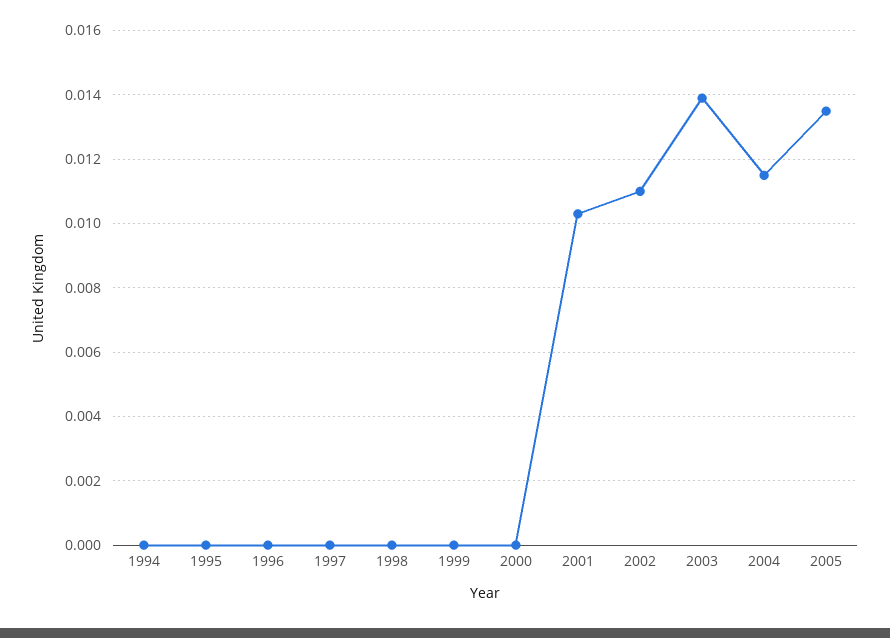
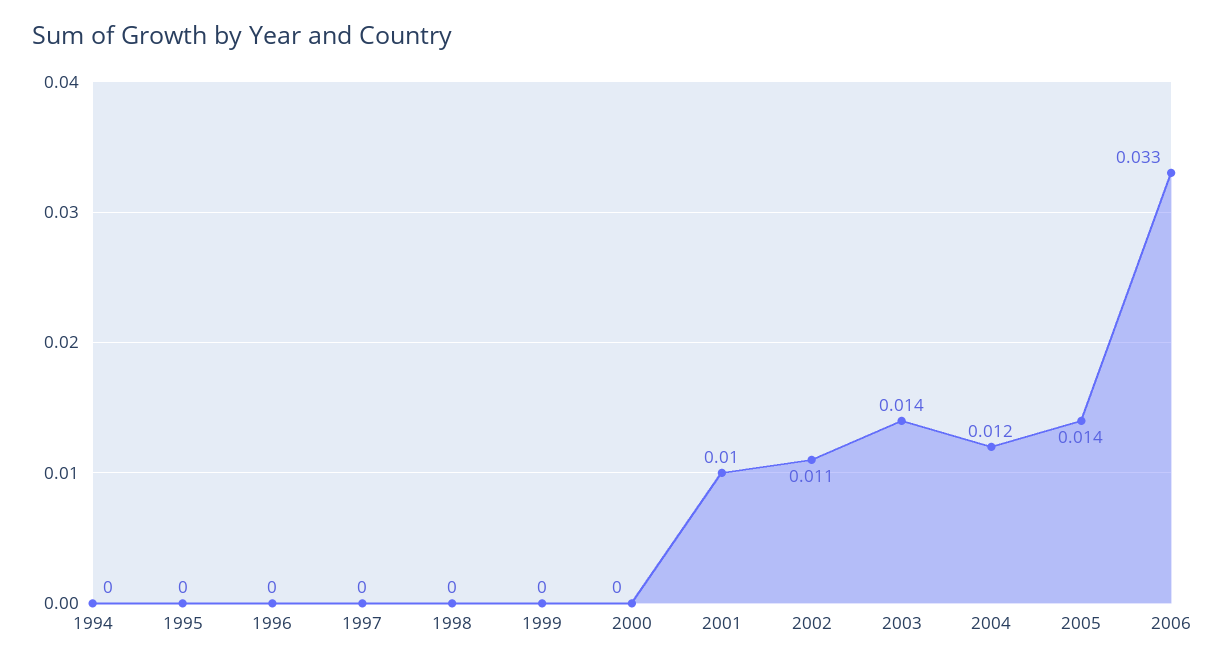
2006: none -> 0.033

